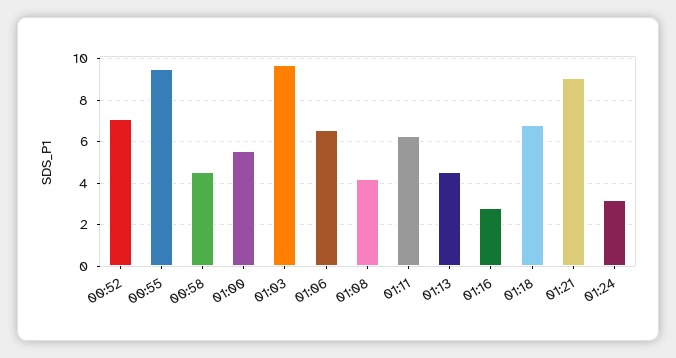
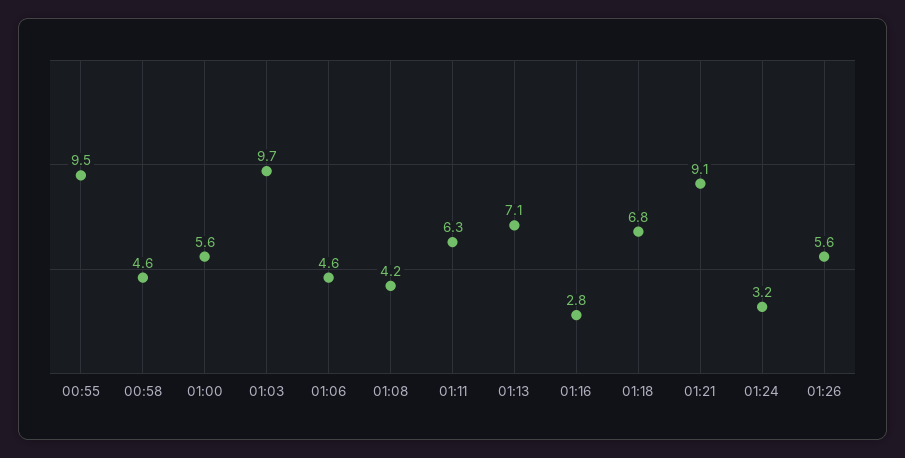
00:52: 7 -> none
01:06: 6.5 -> 4.6
01:13: 4.5 -> 7.1
01:26: none -> 5.6

